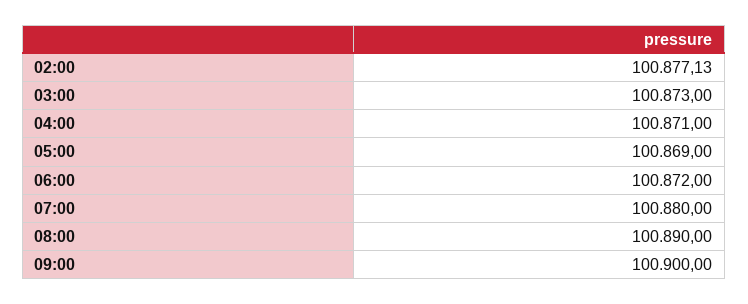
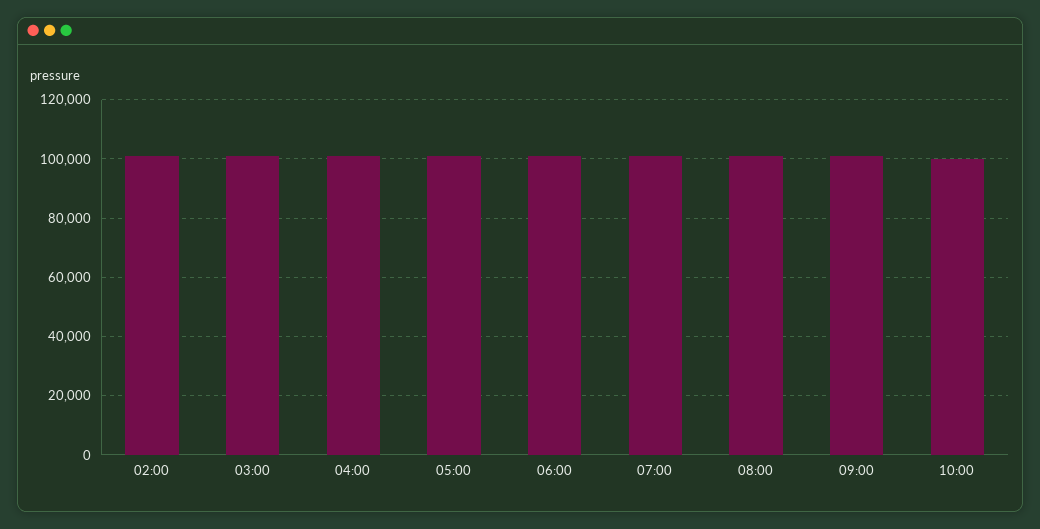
10:00: none -> 100000

